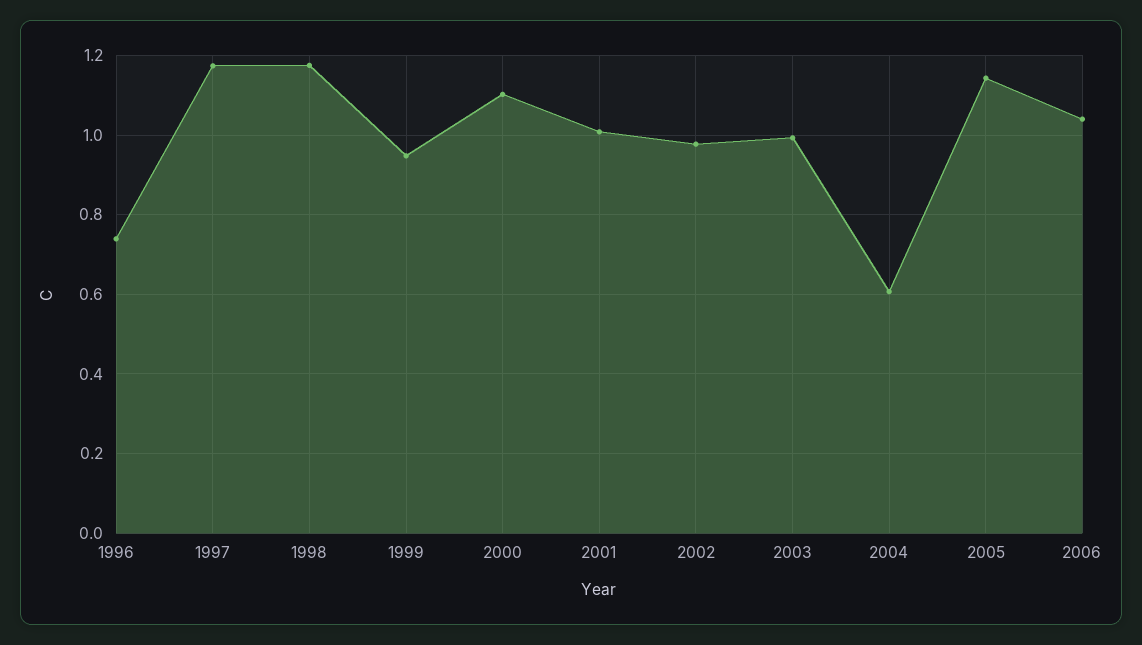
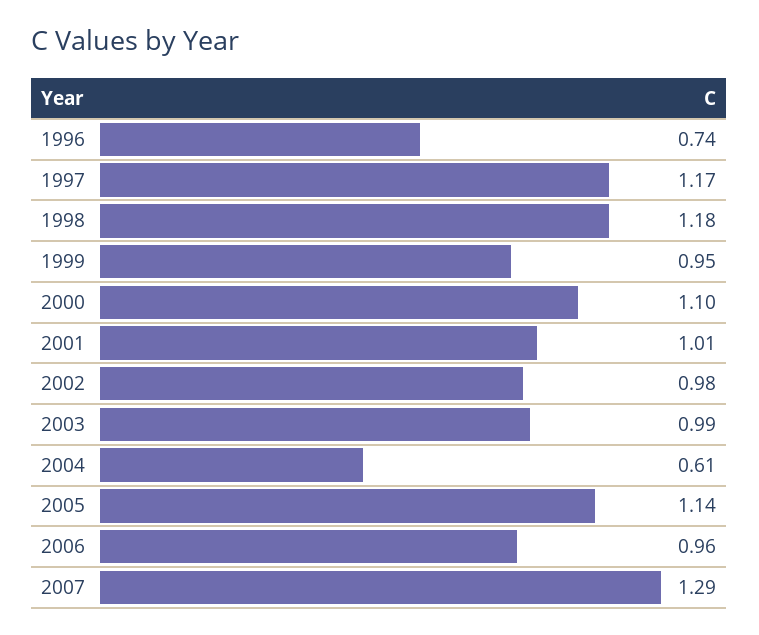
2006: 1.04 -> 0.96
2007: none -> 1.29

